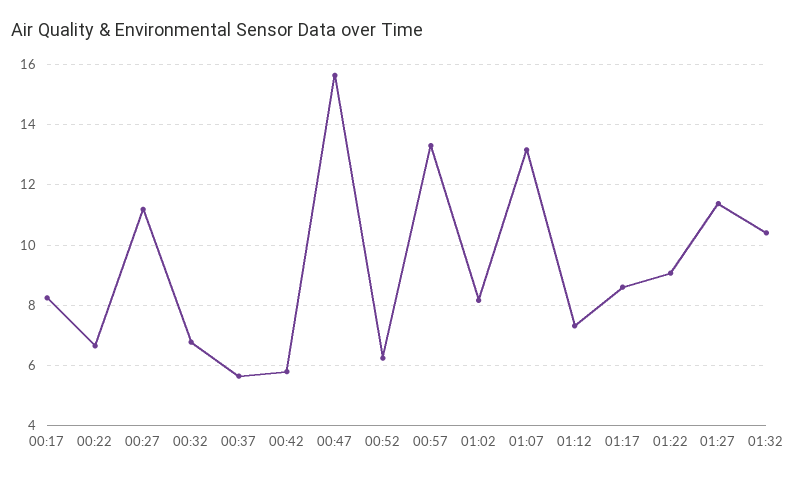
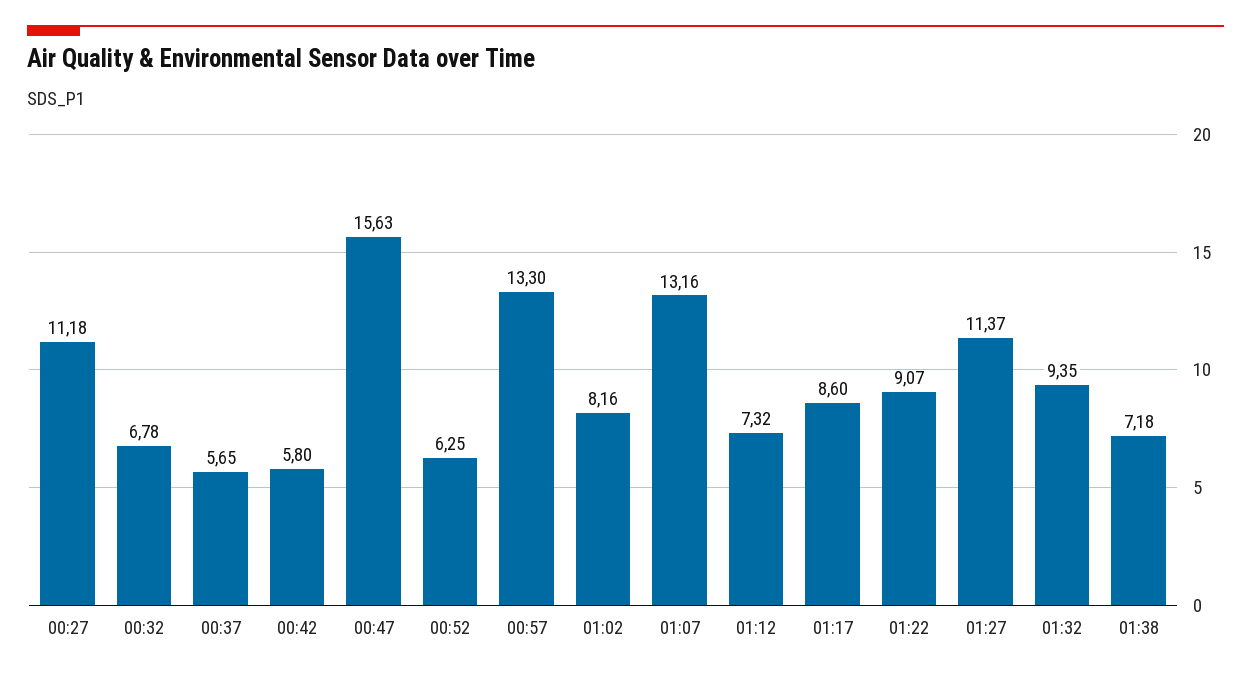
00:17: 8.2 -> none
00:22: 6.6 -> none
01:32: 10.4 -> 9.35
01:38: none -> 7.18

